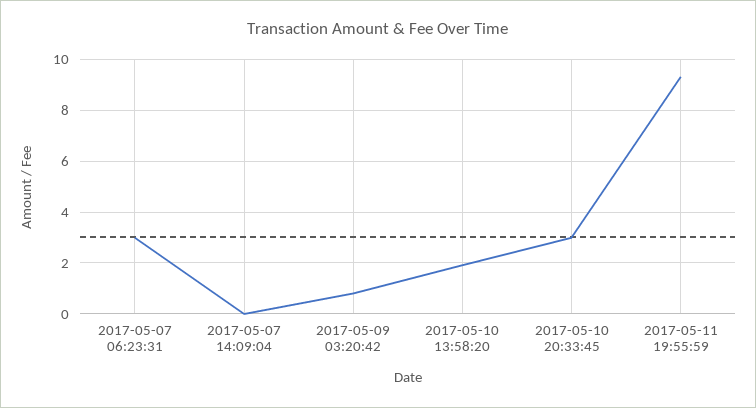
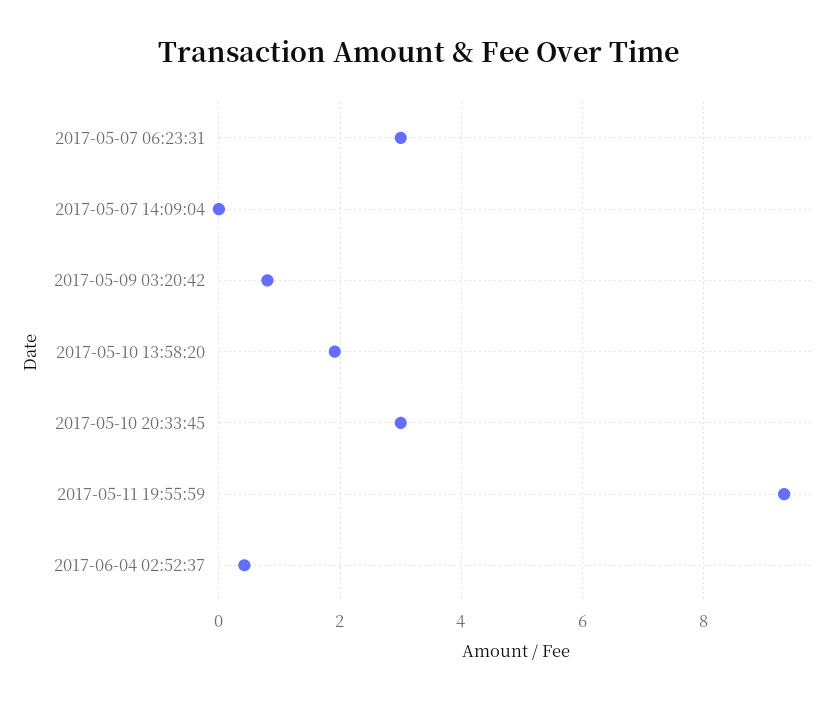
2017-06-04 02:52:37: none -> 0.4

